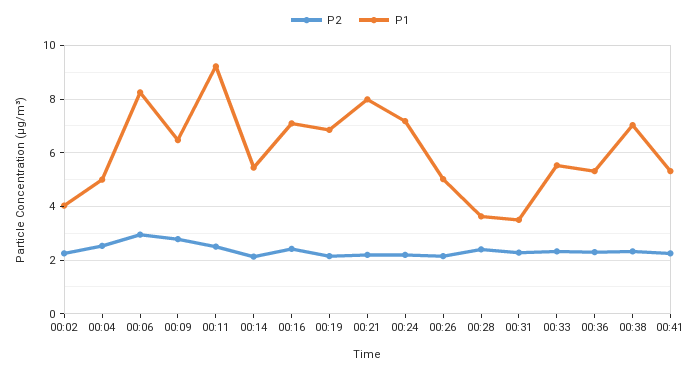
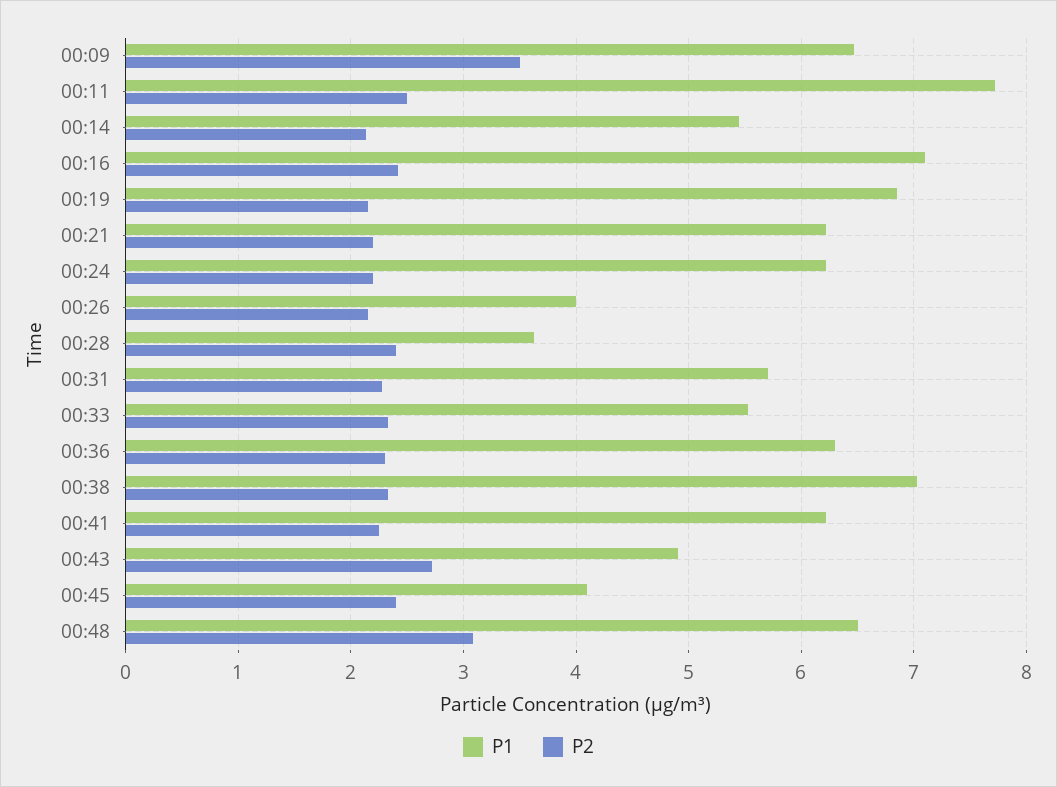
P2, 00:02: 2.25 -> none
P1, 00:02: 4 -> none
P2, 00:04: 2.5 -> none
P1, 00:04: 5 -> none
P2, 00:06: 3 -> none
P1, 00:06: 8.25 -> none
P2, 00:09: 2.75 -> 3.5
P1, 00:11: 9.25 -> 7.7
P1, 00:21: 8 -> 6.2
P1, 00:24: 7.25 -> 6.2
P1, 00:26: 5 -> 4
P1, 00:31: 3.5 -> 5.7
P1, 00:36: 5.25 -> 6.3
P1, 00:41: 5.25 -> 6.2
P1, 00:43: none -> 4.9
P2, 00:43: none -> 2.7
P1, 00:45: none -> 4.1
P2, 00:45: none -> 2.4
P1, 00:48: none -> 6.5
P2, 00:48: none -> 3.1

